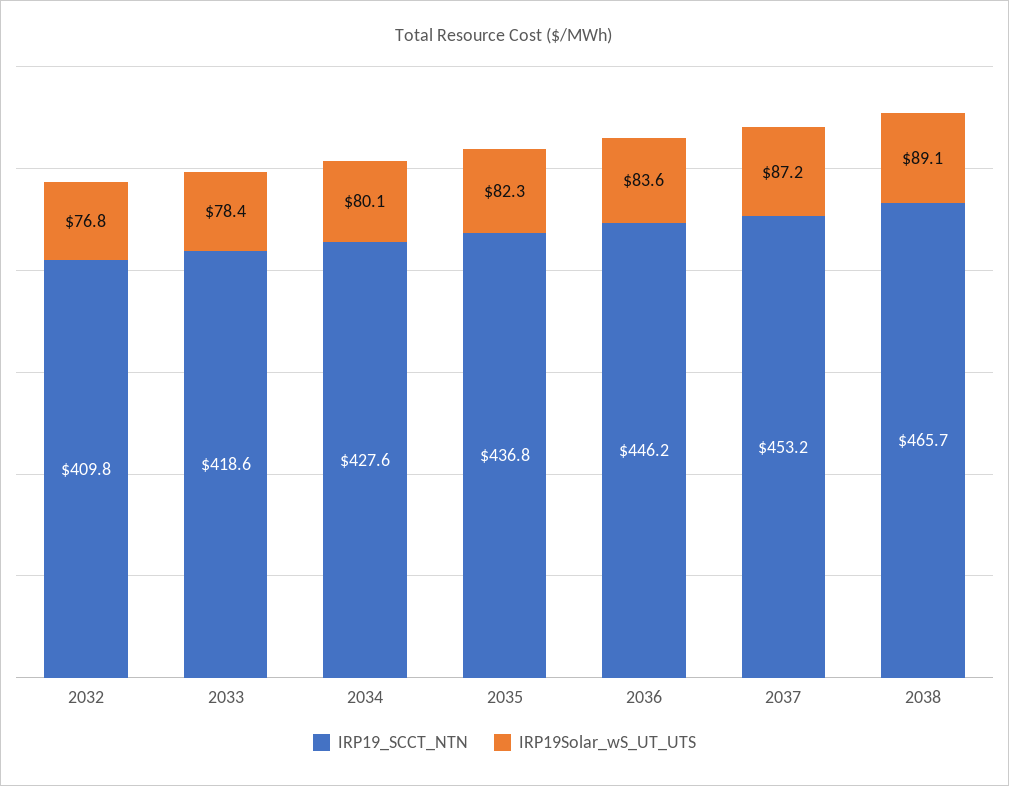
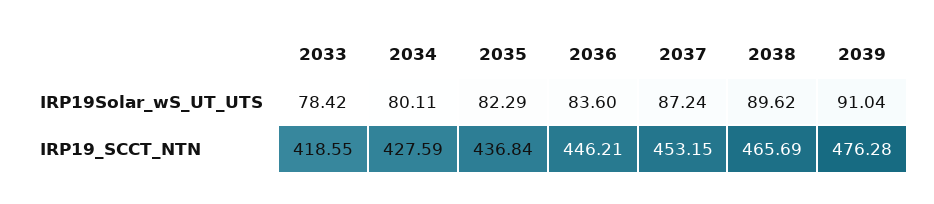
IRP19_SCCT_NTN, 2032: 409.8 -> none
IRP19Solar_wS_UT_UTS, 2032: 76.8 -> none
IRP19Solar_wS_UT_UTS, 2038: 89.1 -> 89.62
IRP19Solar_wS_UT_UTS, 2039: none -> 91.04
IRP19_SCCT_NTN, 2039: none -> 476.28

